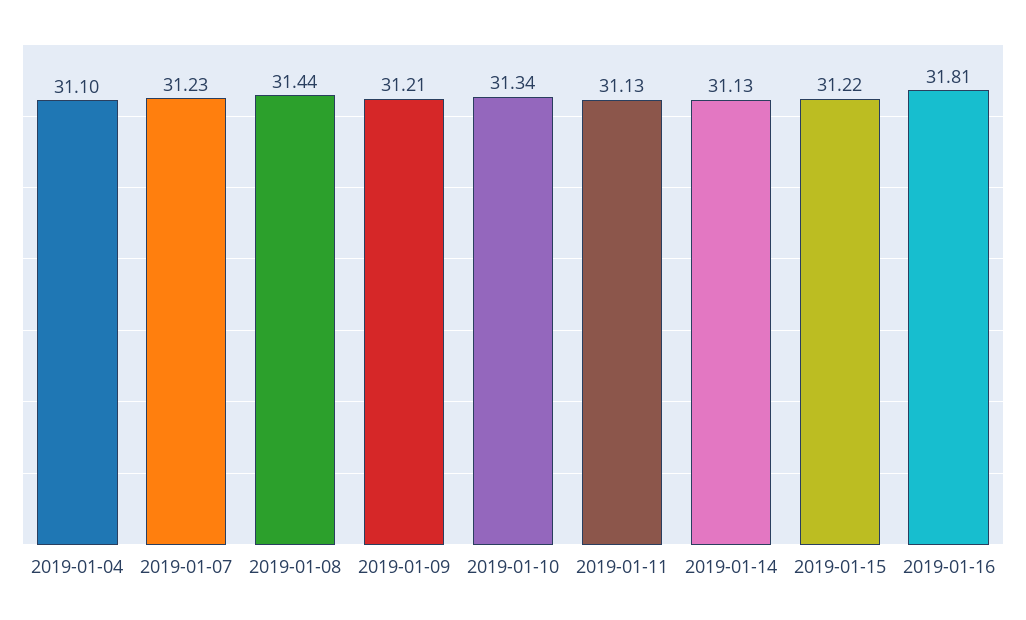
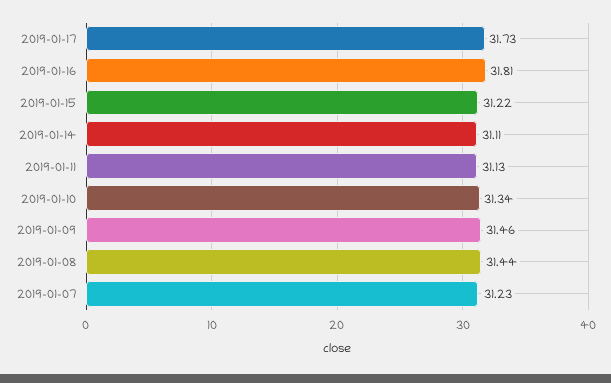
2019-01-04: 31.1 -> none
2019-01-09: 31.21 -> 31.46
2019-01-14: 31.13 -> 31.11
2019-01-17: none -> 31.73

